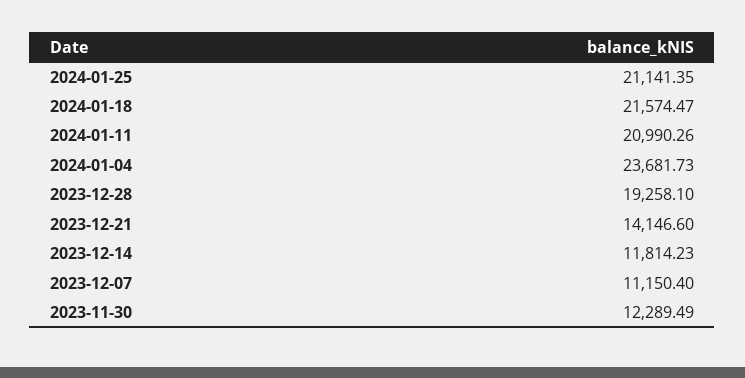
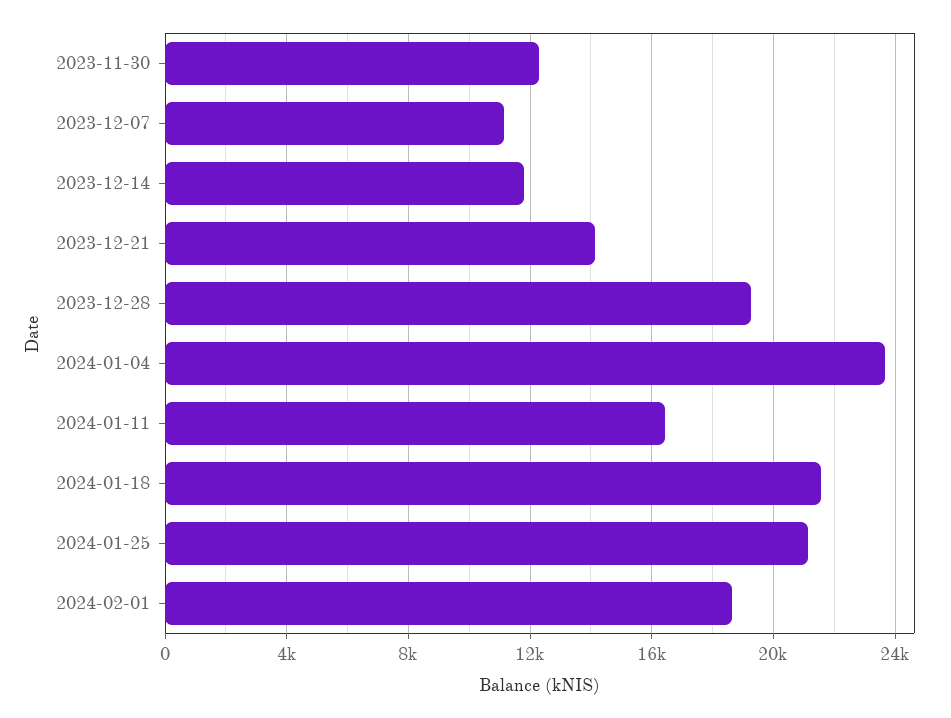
2024-01-11: 20990.26 -> 16500
2024-02-01: none -> 18500

